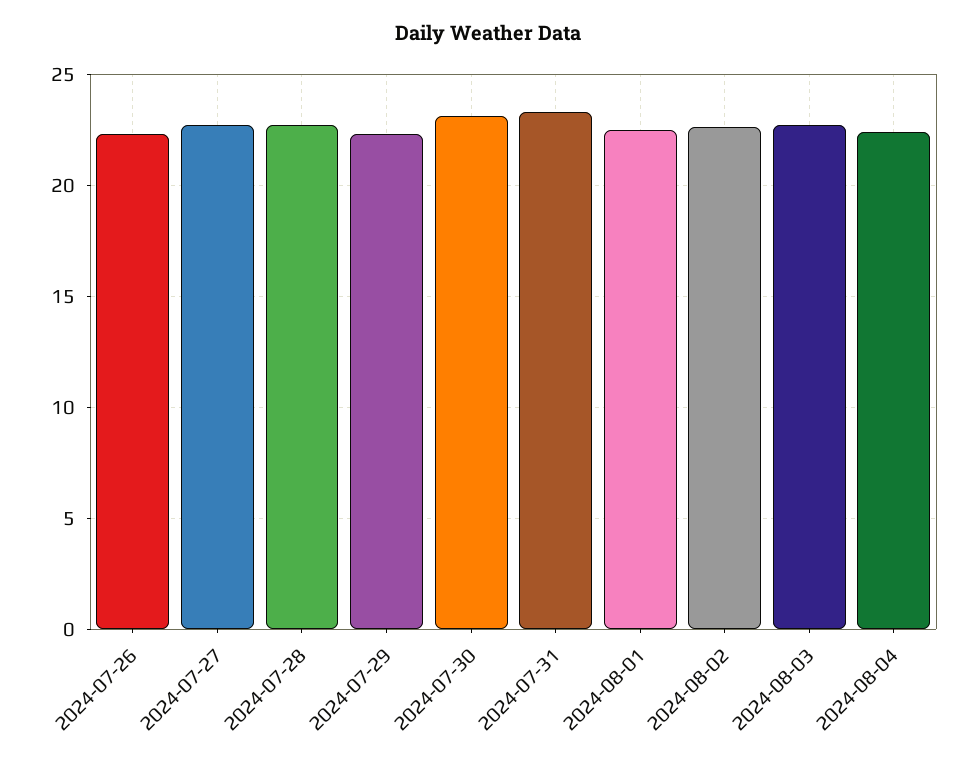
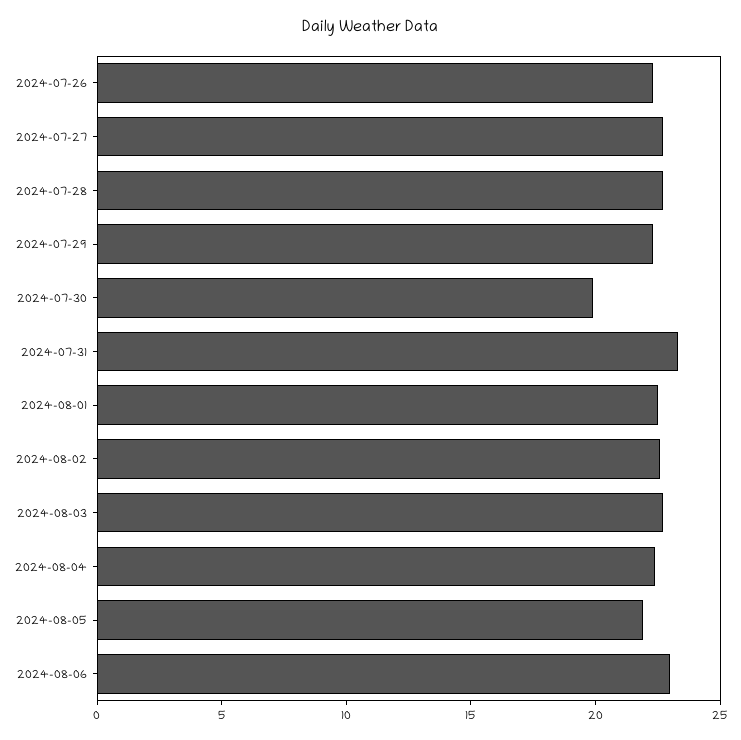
2024-07-30: 23 -> 20
2024-08-05: none -> 22
2024-08-06: none -> 23

